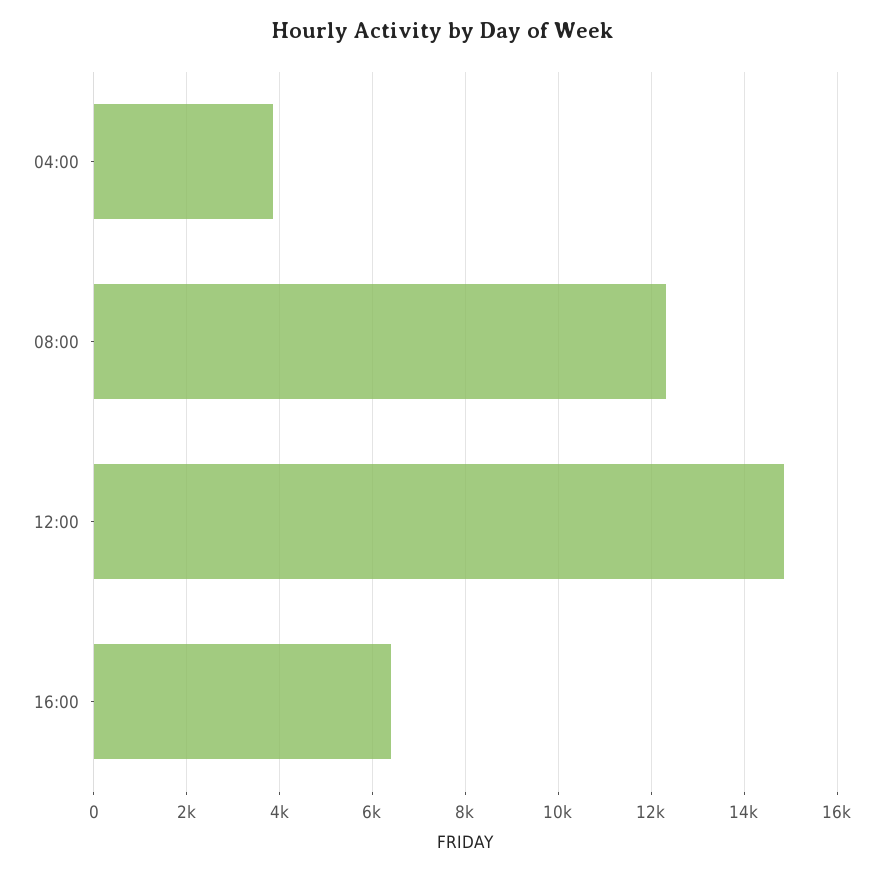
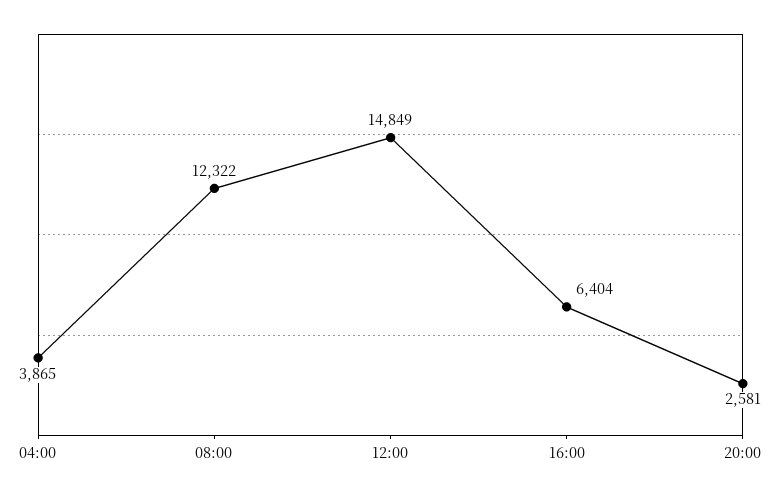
20:00: none -> 2581

